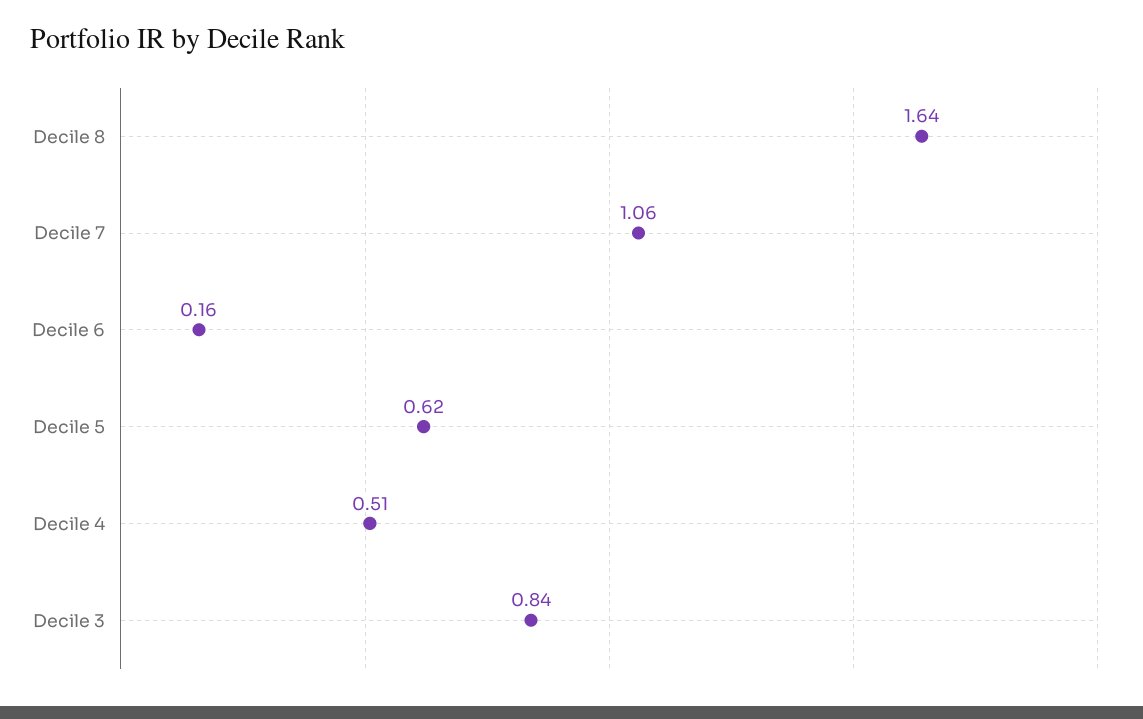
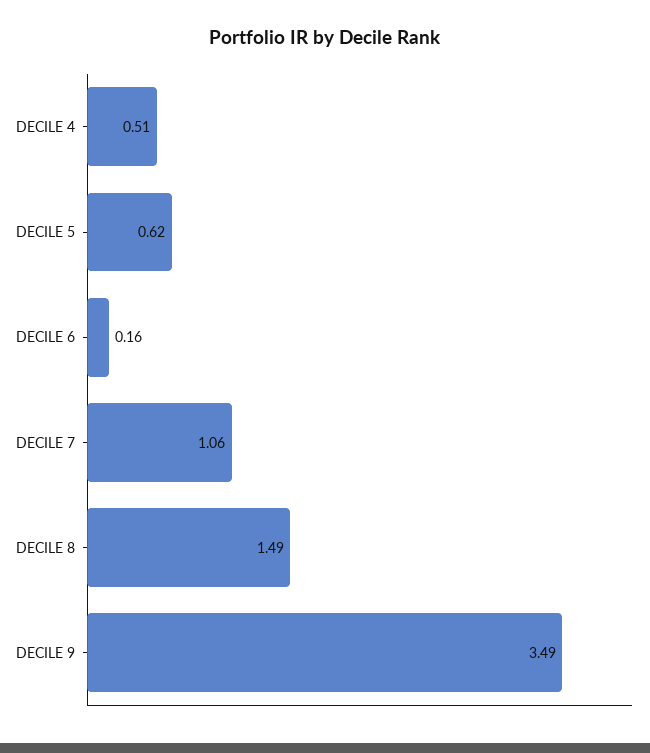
Decile 8: 1.64 -> 1.49
Decile 3: 0.84 -> none
DECILE 9: none -> 3.49

